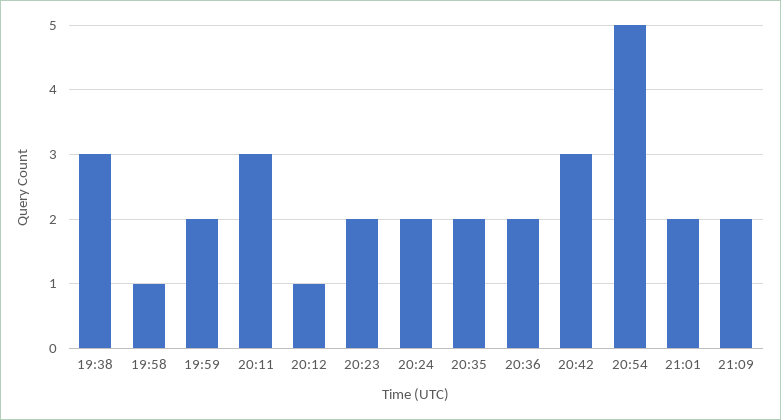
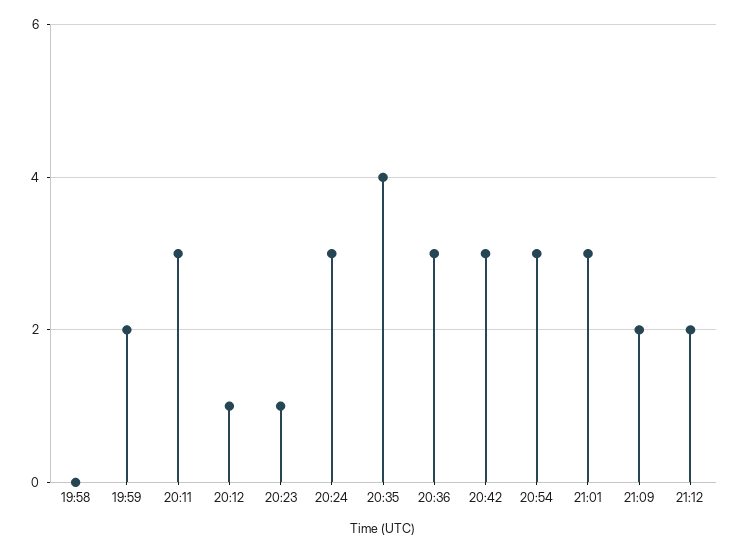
19:38: 3 -> none
19:58: 1 -> 0
20:23: 2 -> 1
20:24: 2 -> 3
20:35: 2 -> 4
20:36: 2 -> 3
20:54: 5 -> 3
21:01: 2 -> 3
21:12: none -> 2

